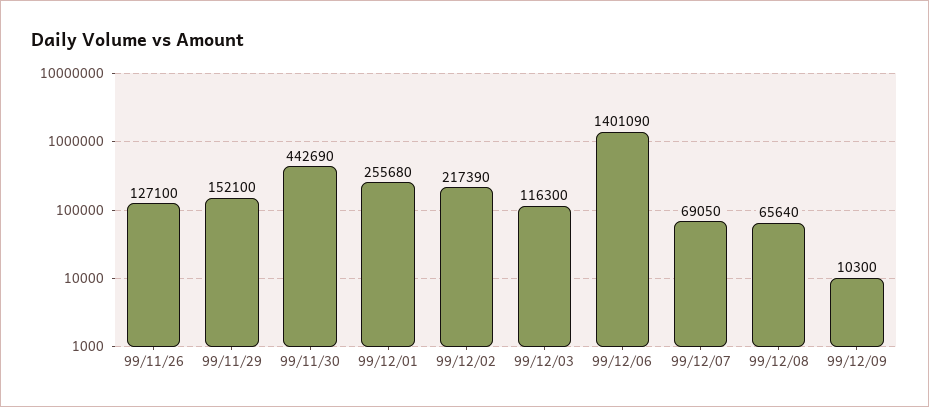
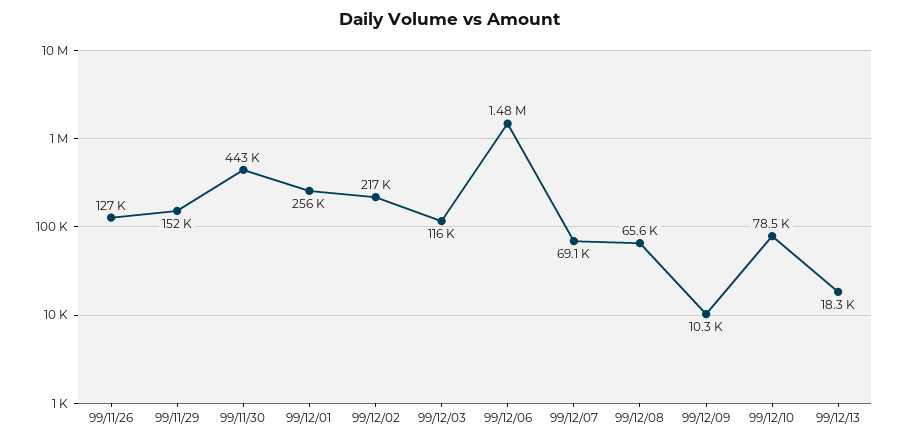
99/12/06: 1401090 -> 1480000
99/12/10: none -> 78500
99/12/13: none -> 18300

